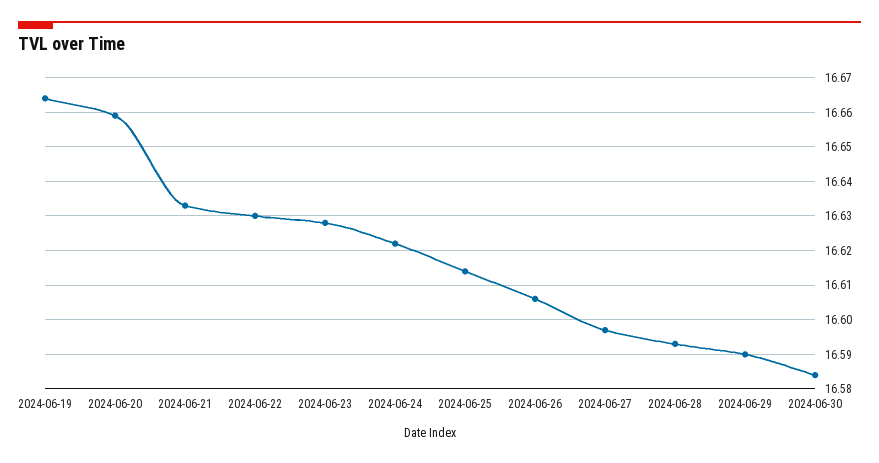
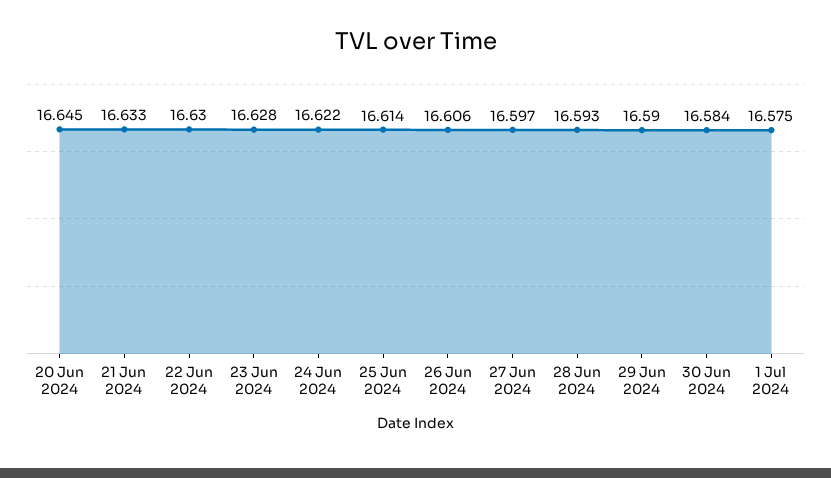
2024-06-19: 16.665 -> none
2024-06-20: 16.66 -> 16.645
1 Jul 2024: none -> 16.575

